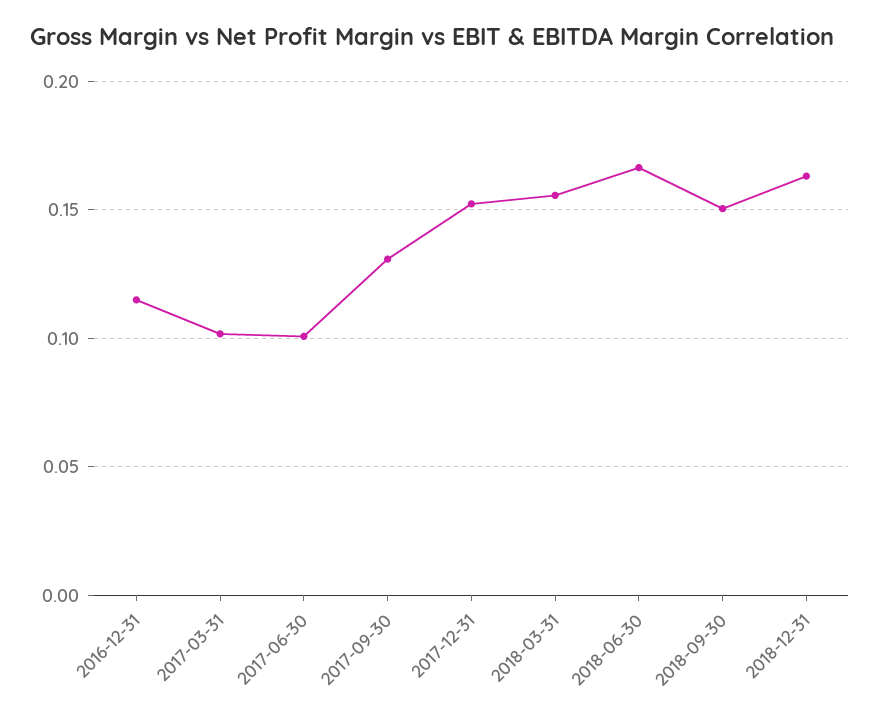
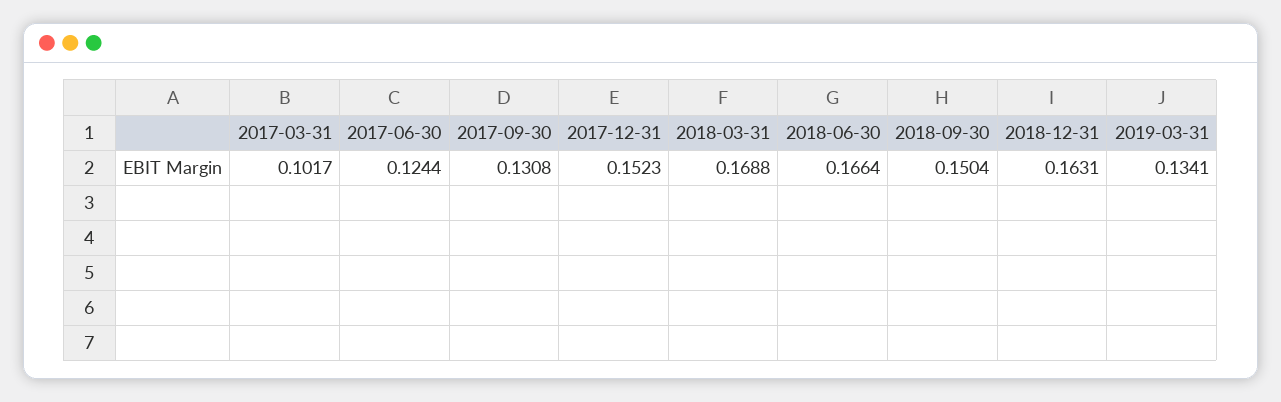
2016-12-31: 0.115 -> none
2017-06-30: 0.1 -> 0.1244
2018-03-31: 0.155 -> 0.1688
2019-03-31: none -> 0.1341

